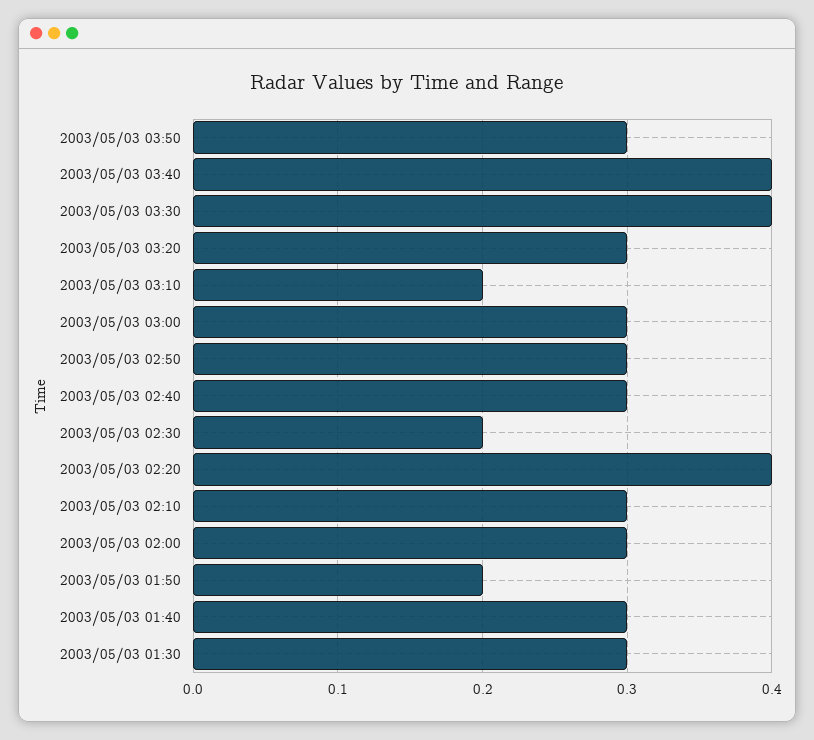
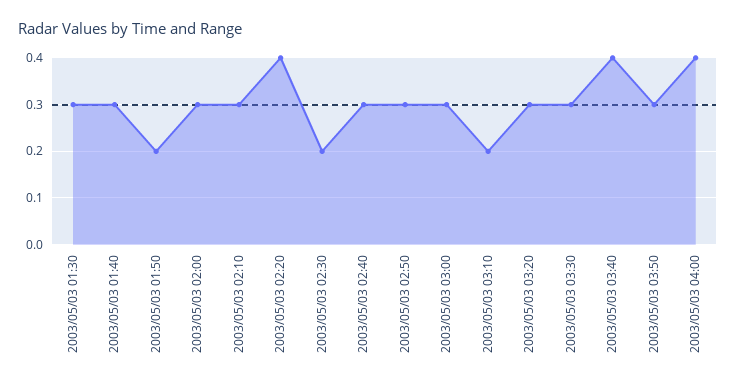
2003/05/03 03:30: 0.4 -> 0.3
2003/05/03 04:00: none -> 0.4

